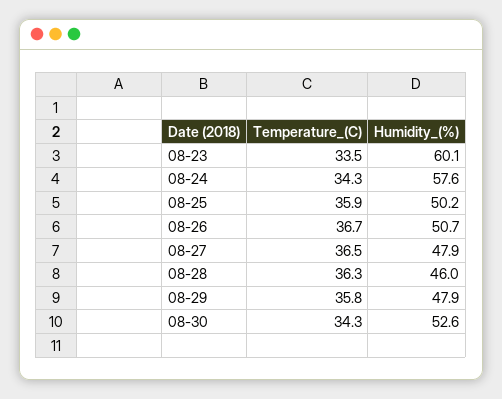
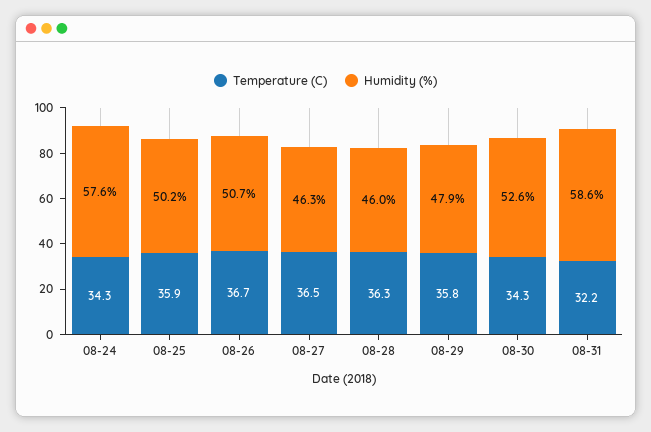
Temperature_(C), 08-23: 33.5 -> none
Humidity_(%), 08-23: 60.1 -> none
Humidity_(%), 08-27: 47.9 -> 46.3
Temperature_(C), 08-31: none -> 32.2
Humidity_(%), 08-31: none -> 58.6

